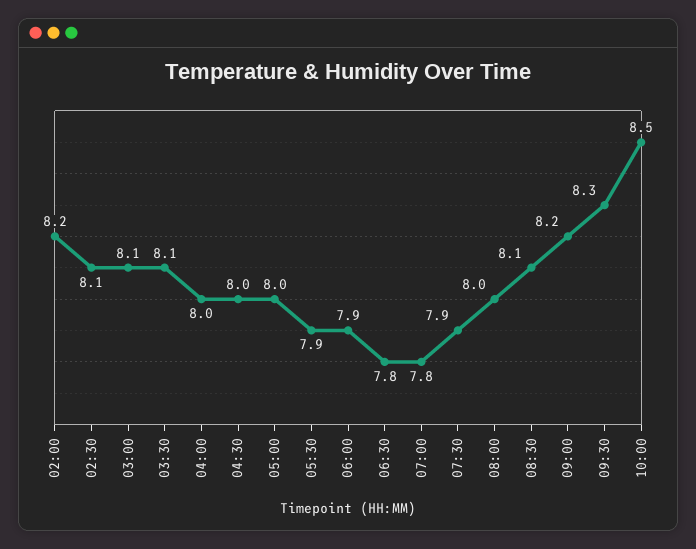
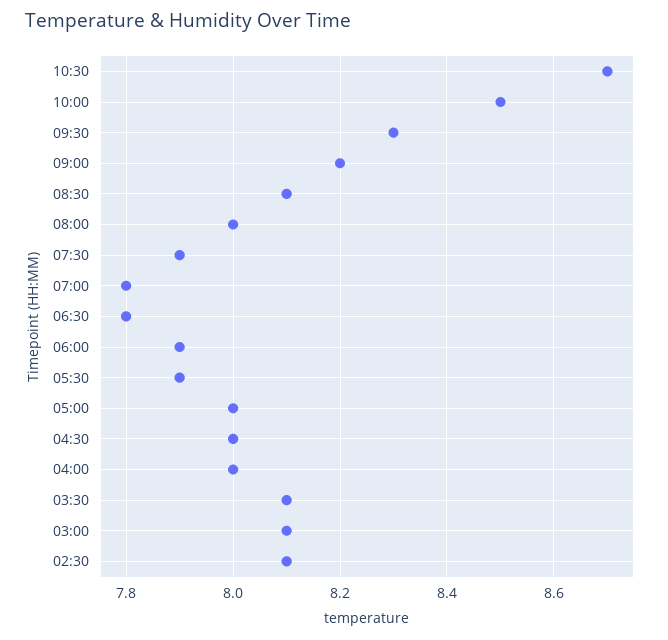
02:00: 8.2 -> none
10:30: none -> 8.7

